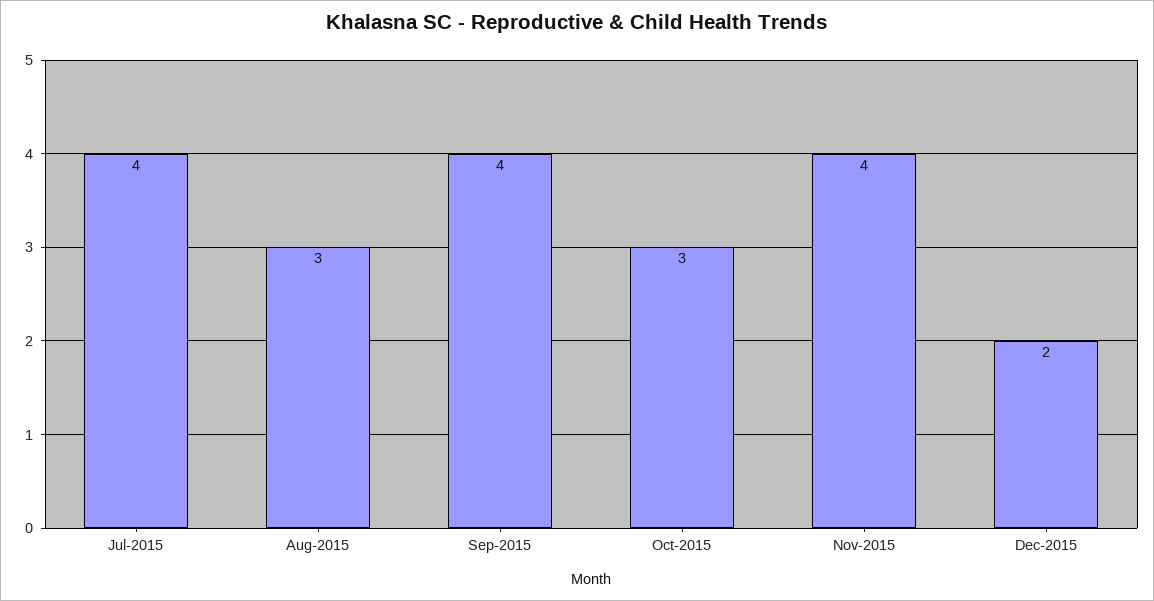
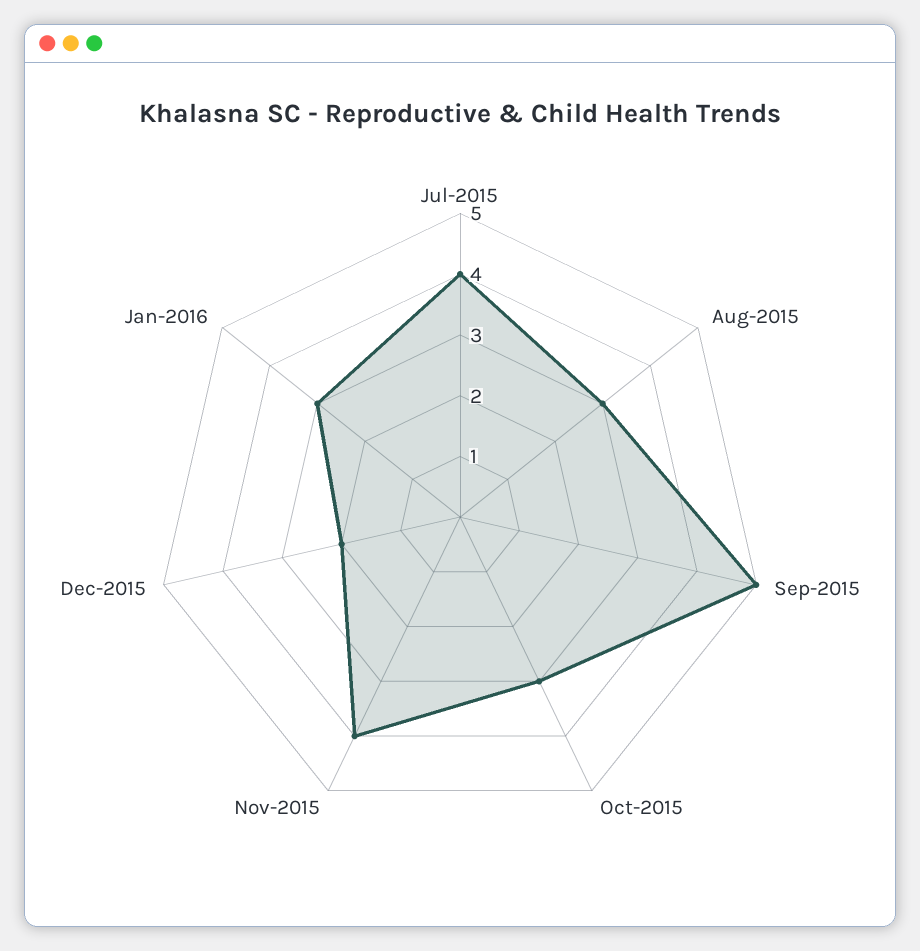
Sep-2015: 4 -> 5
Jan-2016: none -> 3

